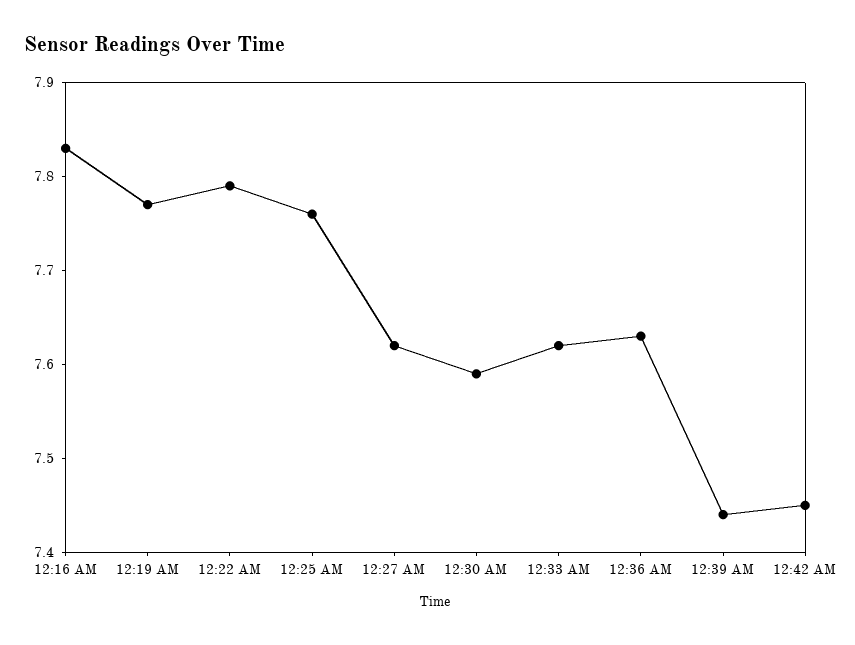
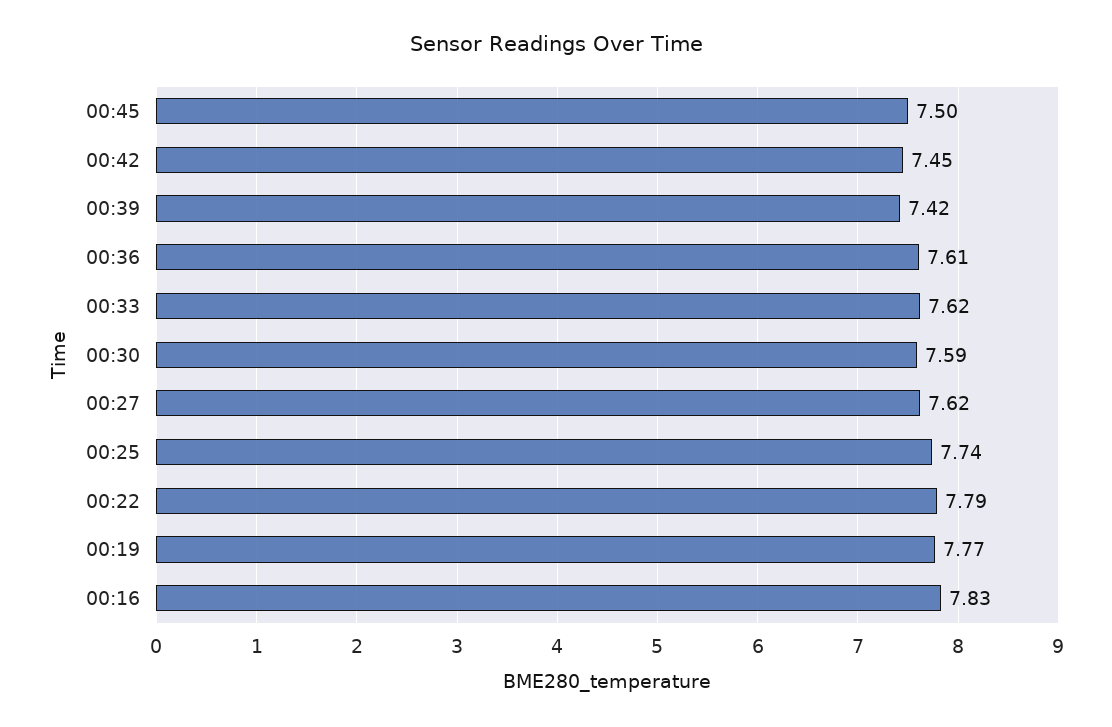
12:25 AM: 7.76 -> 7.74
12:36 AM: 7.63 -> 7.61
12:39 AM: 7.44 -> 7.42
00:45: none -> 7.5

